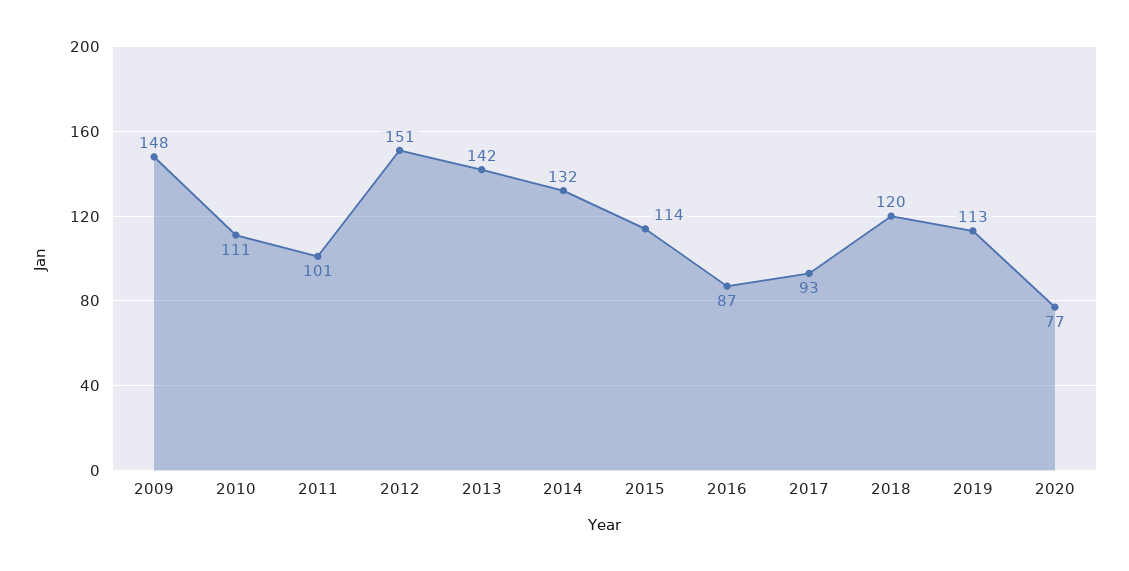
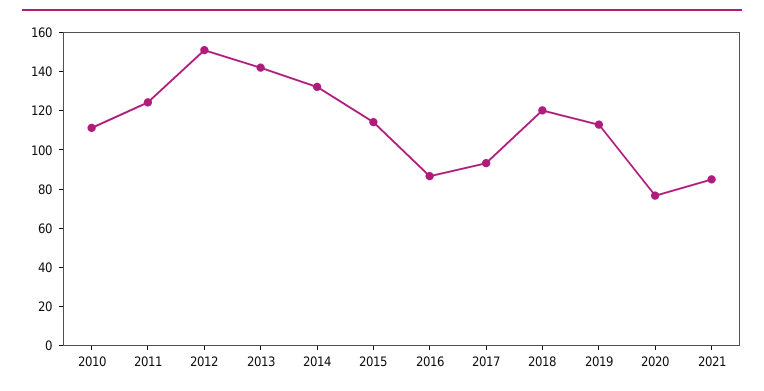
2009: 148 -> none
2011: 101 -> 125
2021: none -> 85

